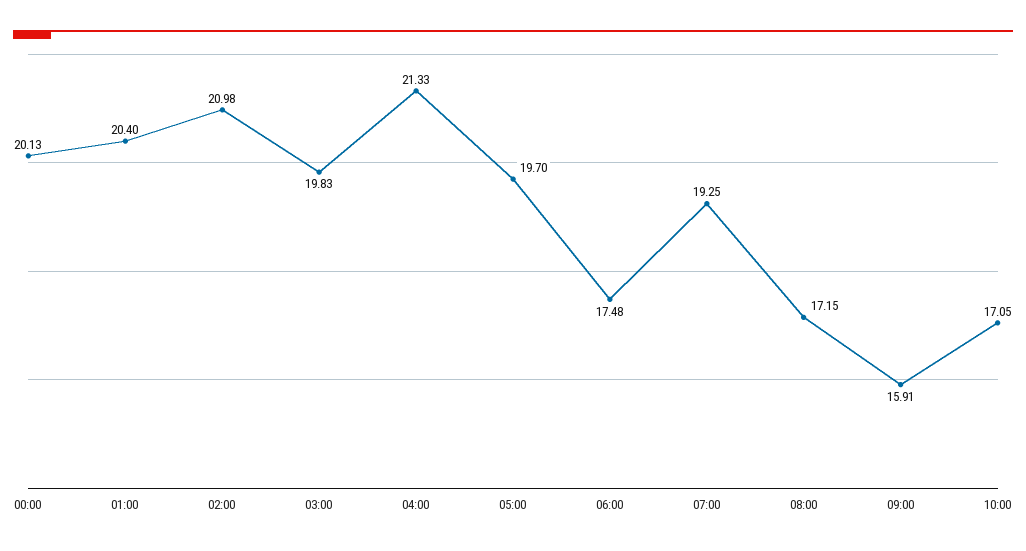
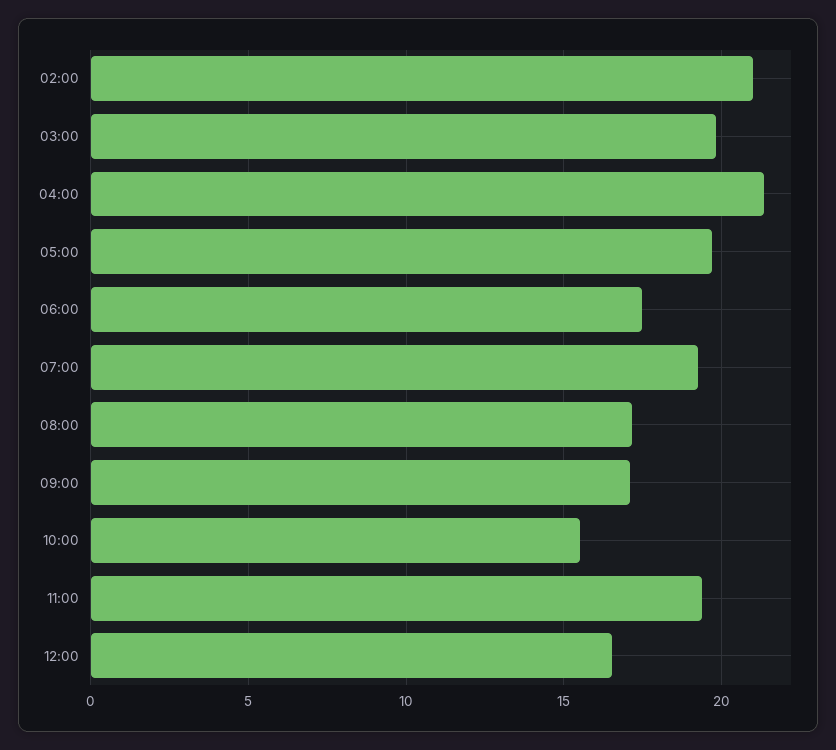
00:00: 20.13 -> none
01:00: 20.4 -> none
09:00: 15.91 -> 17
10:00: 17.05 -> 15.5
11:00: none -> 19.5
12:00: none -> 16.5

